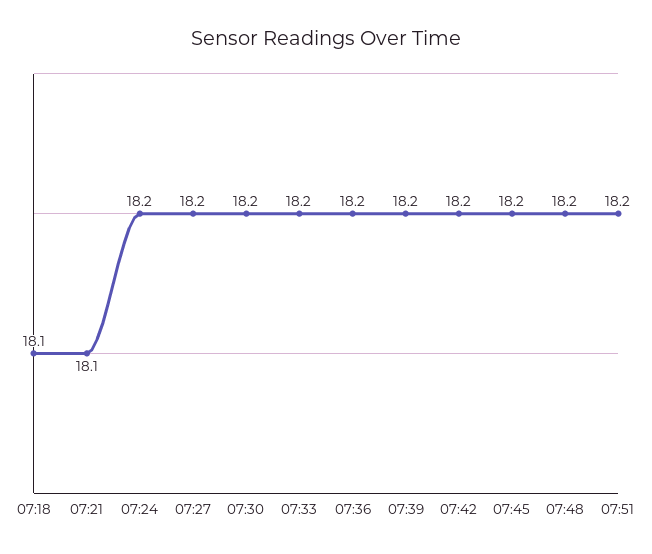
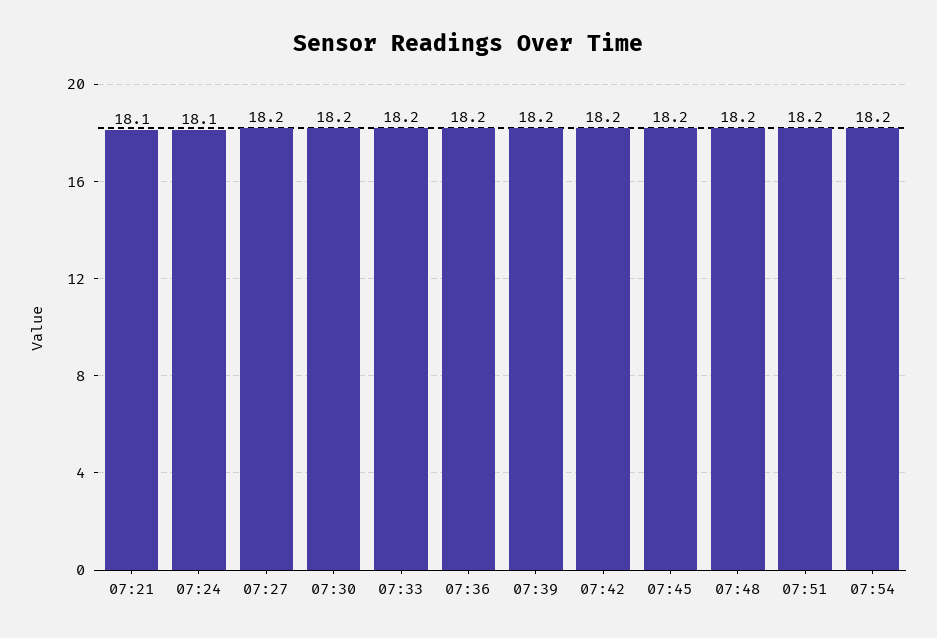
07:18: 18.1 -> none
07:24: 18.2 -> 18.1
07:54: none -> 18.2

